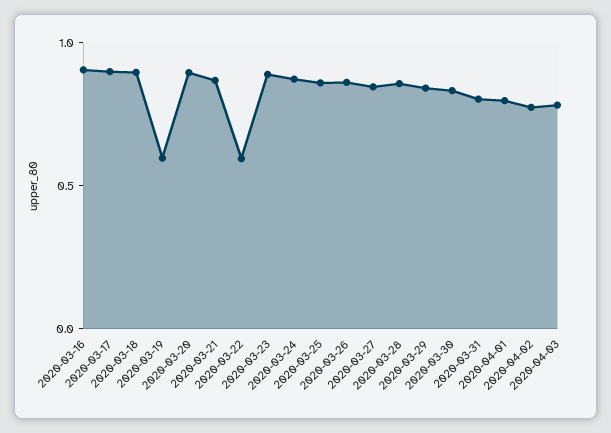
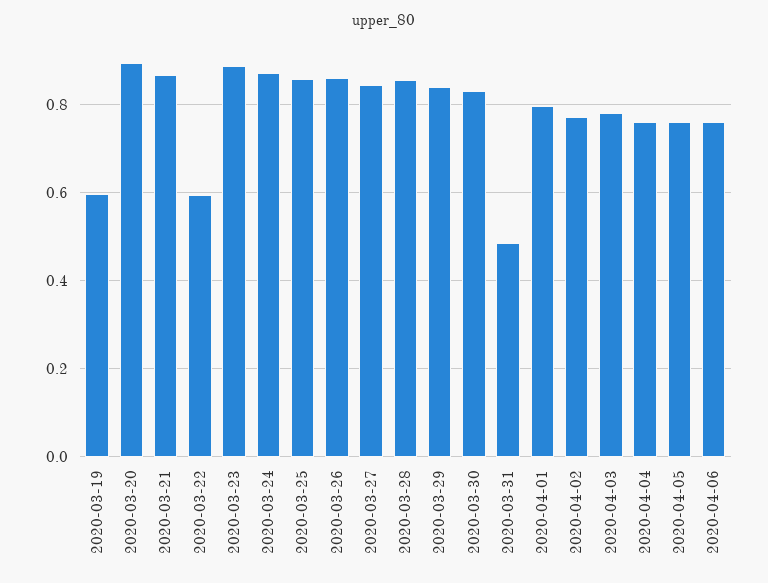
2020-03-16: 0.9 -> none
2020-03-17: 0.9 -> none
2020-03-18: 0.9 -> none
2020-03-31: 0.8 -> 0.48
2020-04-04: none -> 0.76
2020-04-05: none -> 0.76
2020-04-06: none -> 0.76

